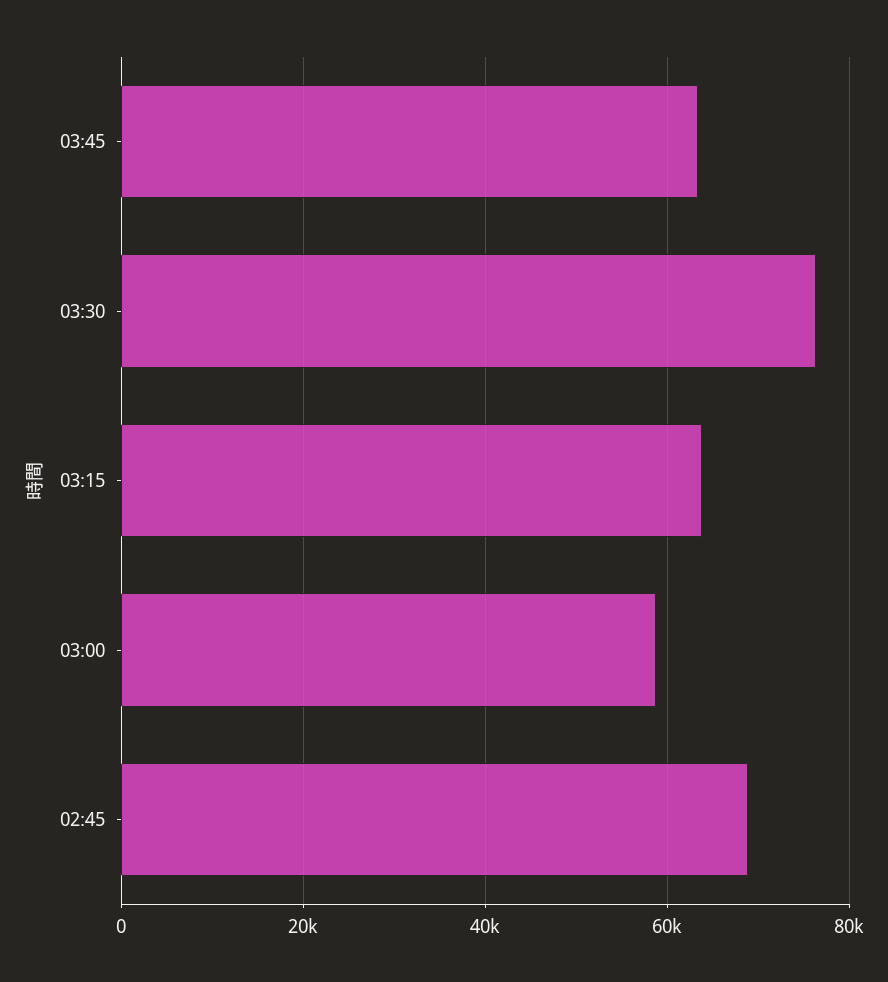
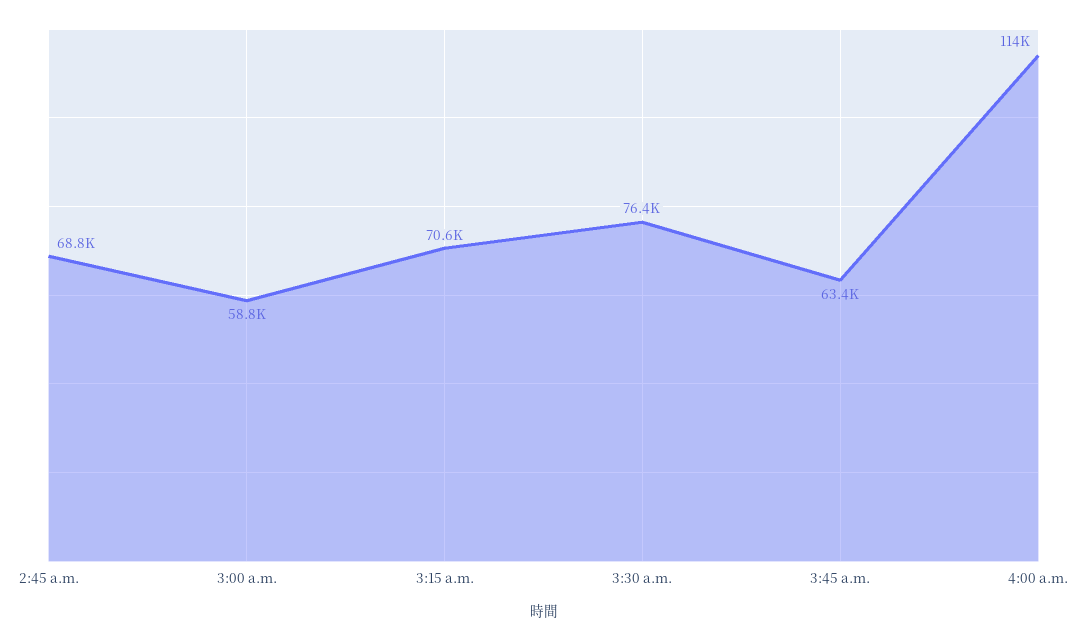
03:15: 64000 -> 70600
4:00 a.m.: none -> 114000

